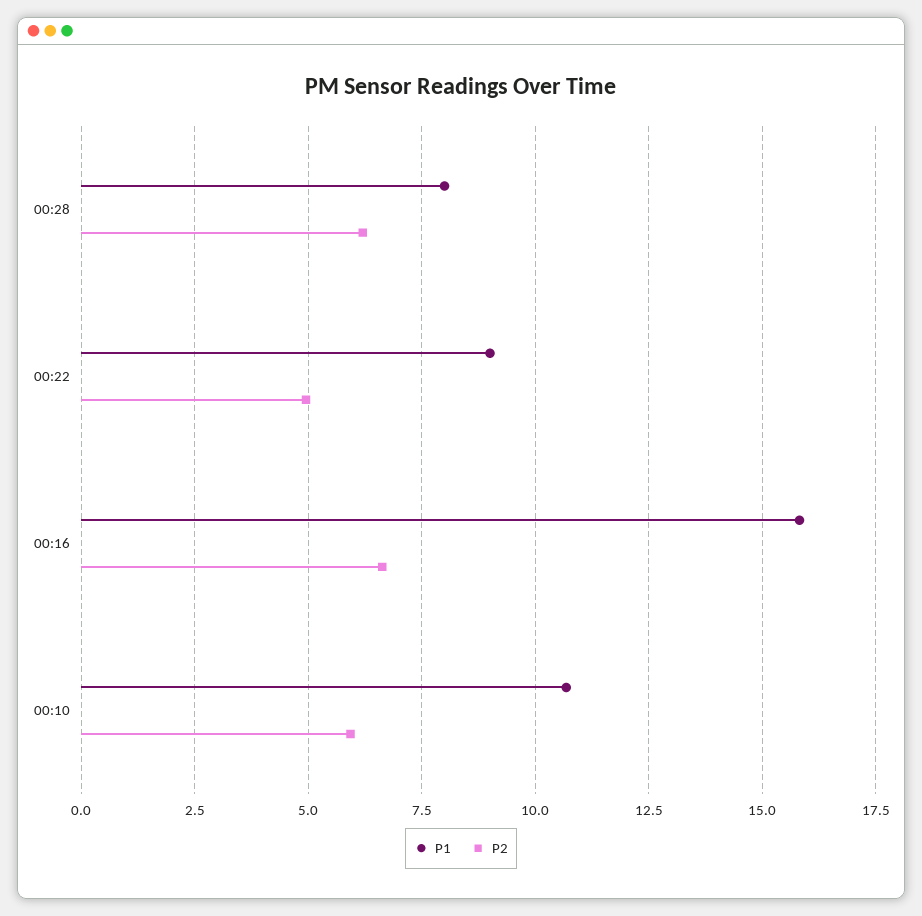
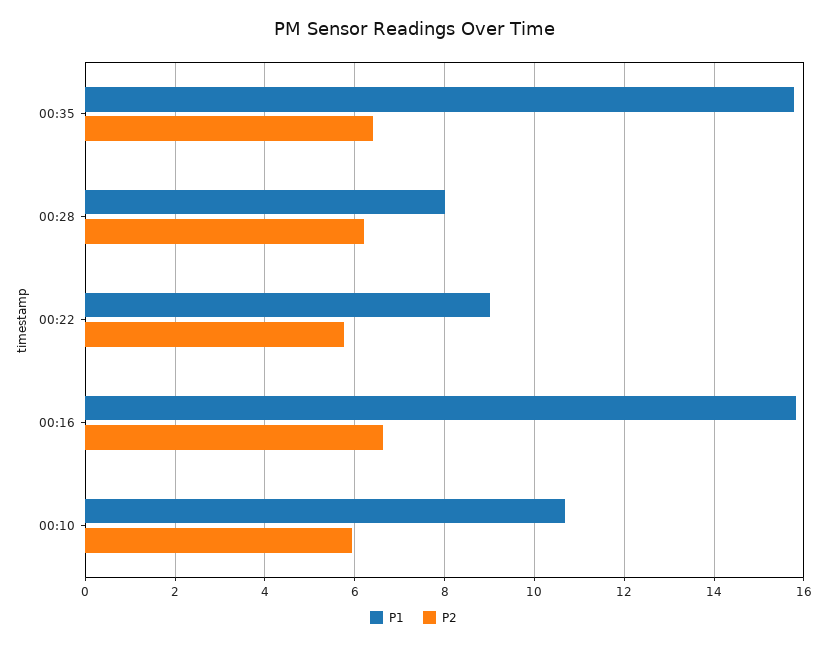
P2, 00:22: 5 -> 5.8
P1, 00:35: none -> 15.8
P2, 00:35: none -> 6.4

